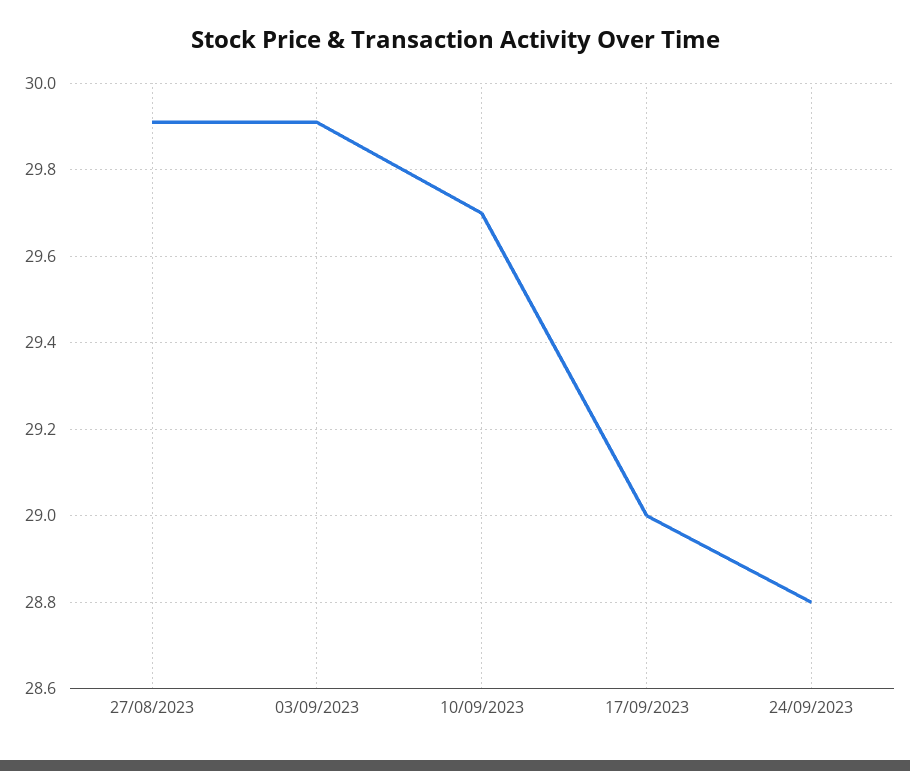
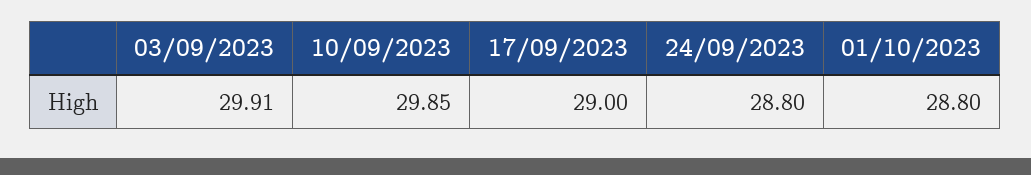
27/08/2023: 29.9 -> none
10/09/2023: 29.7 -> 29.85
01/10/2023: none -> 28.8

